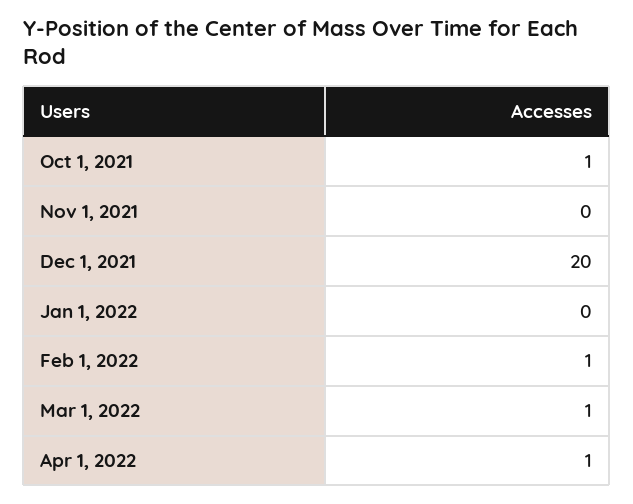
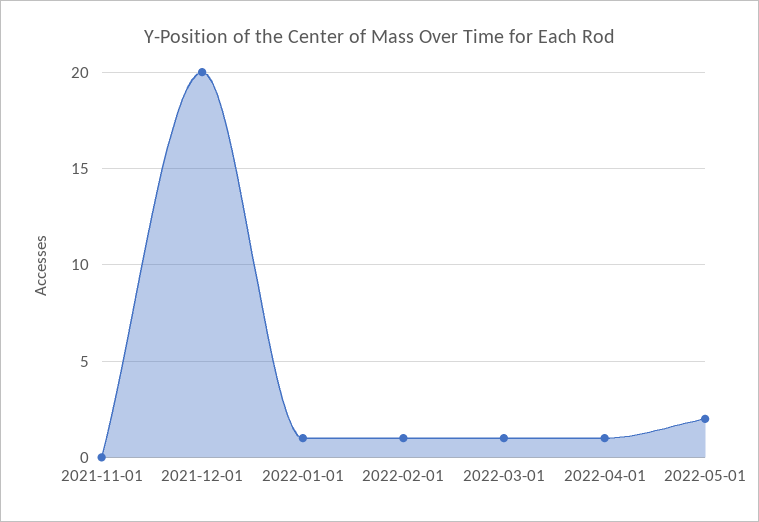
Oct 1, 2021: 1 -> none
Jan 1, 2022: 0 -> 1
2022-05-01: none -> 2

